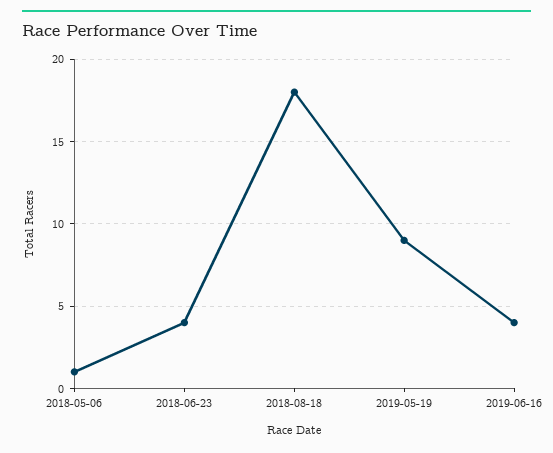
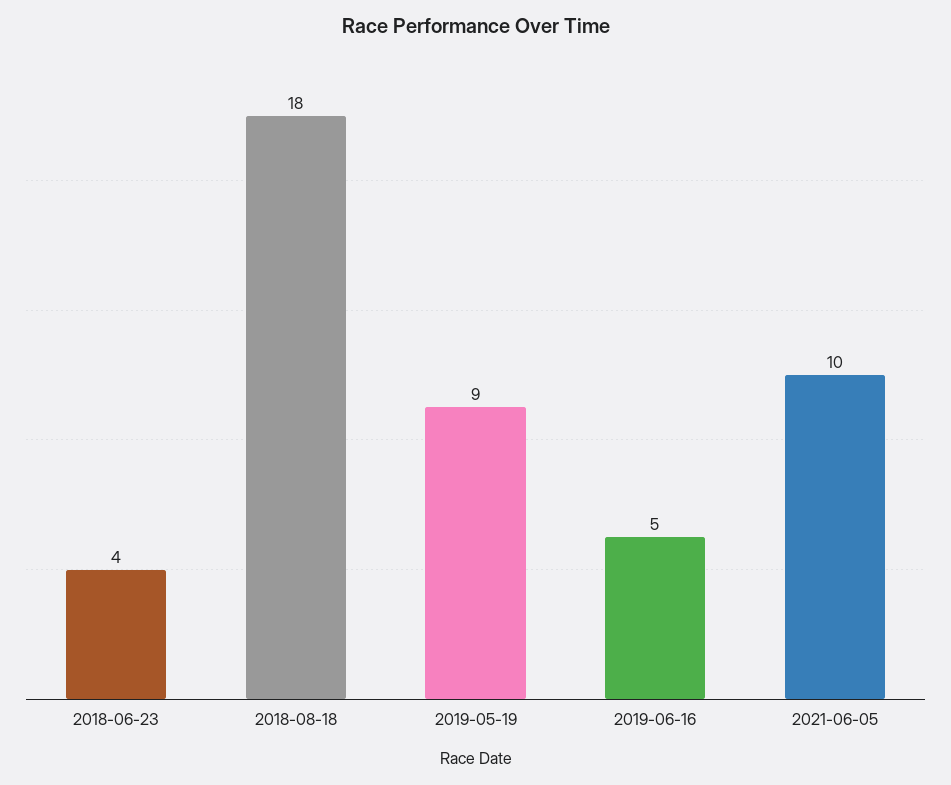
2018-05-06: 1 -> none
2019-06-16: 4 -> 5
2021-06-05: none -> 10

